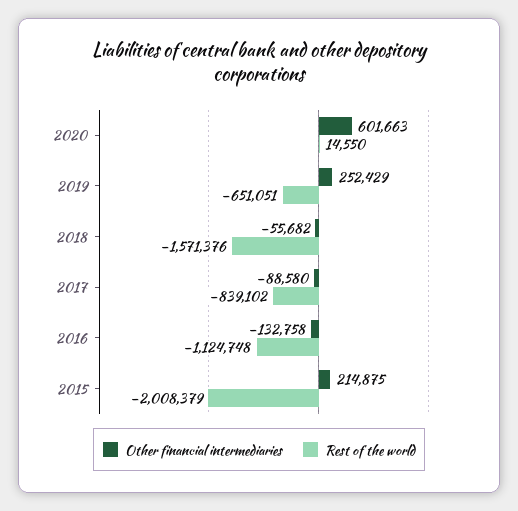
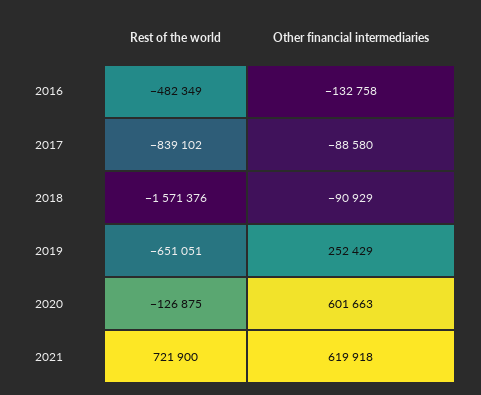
Rest of the world, 2020: 14550 -> -126875
Other financial intermediaries, 2018: -55682 -> -90929
Rest of the world, 2016: -1124748 -> -482349
Other financial intermediaries, 2015: 214875 -> none
Rest of the world, 2015: -2008379 -> none
Rest of the world, 2021: none -> 721900
Other financial intermediaries, 2021: none -> 619918

